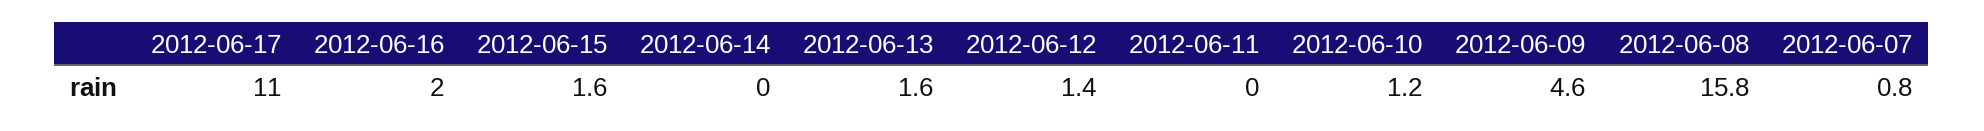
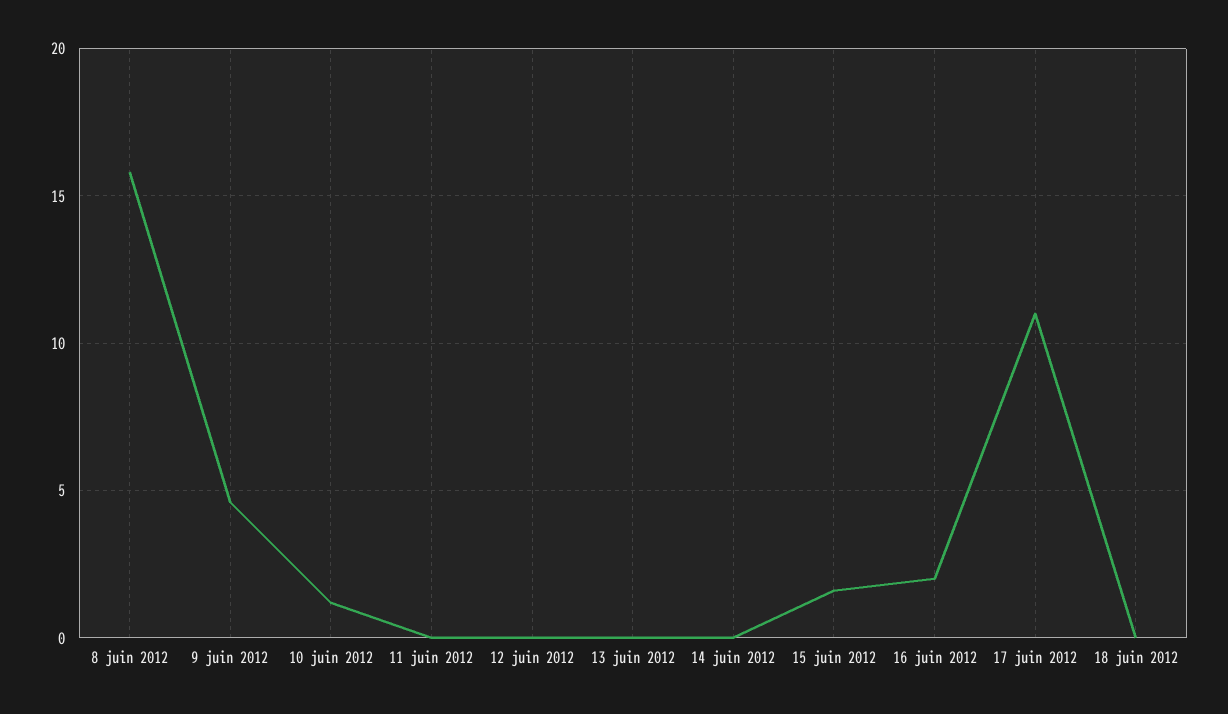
2012-06-13: 1.6 -> 0
2012-06-12: 1.4 -> 0
2012-06-07: 0.8 -> none
18 juin 2012: none -> 0

